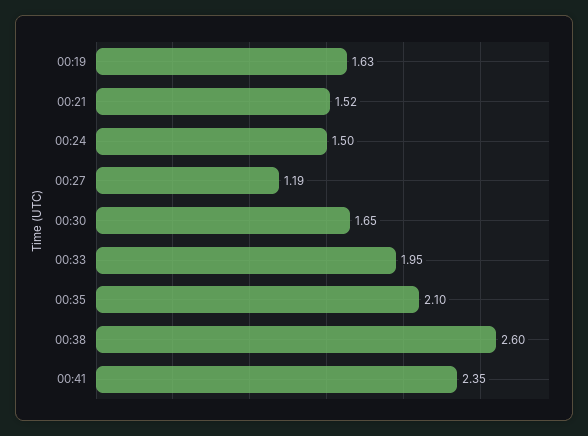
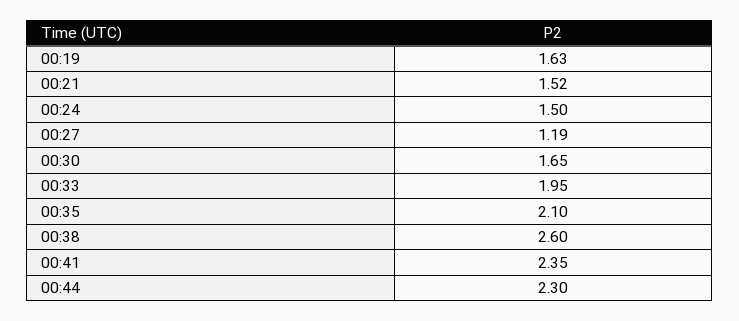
00:44: none -> 2.3

